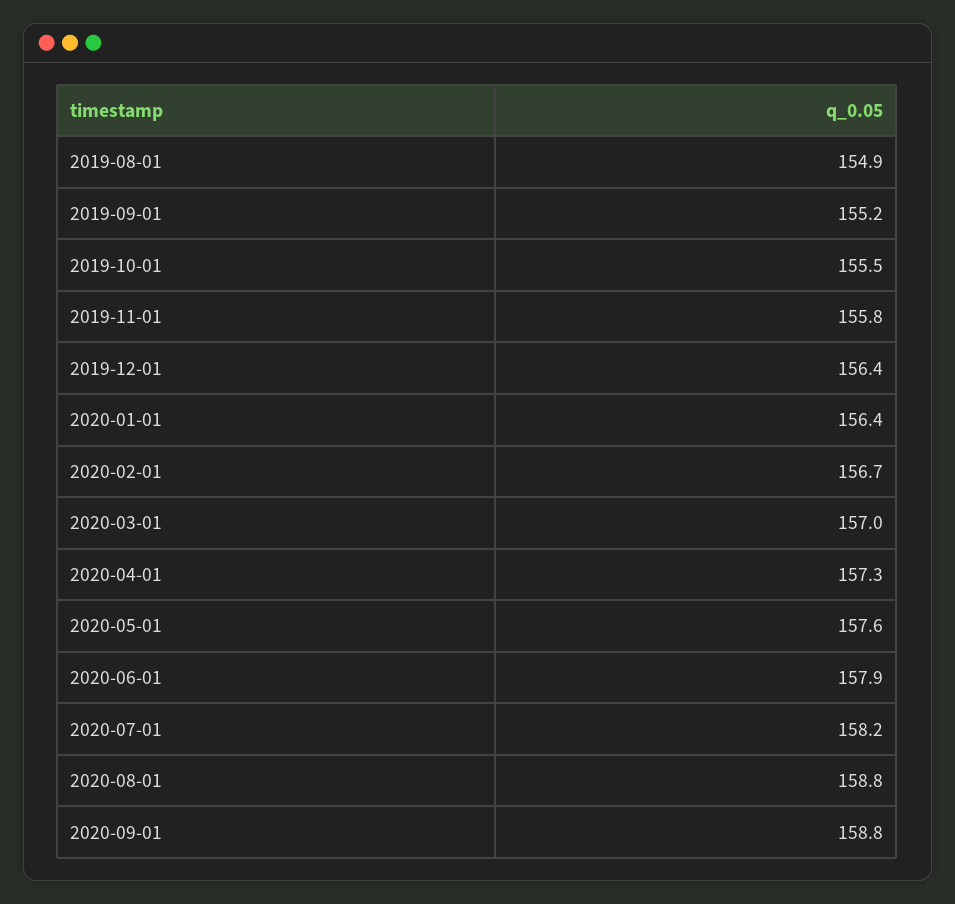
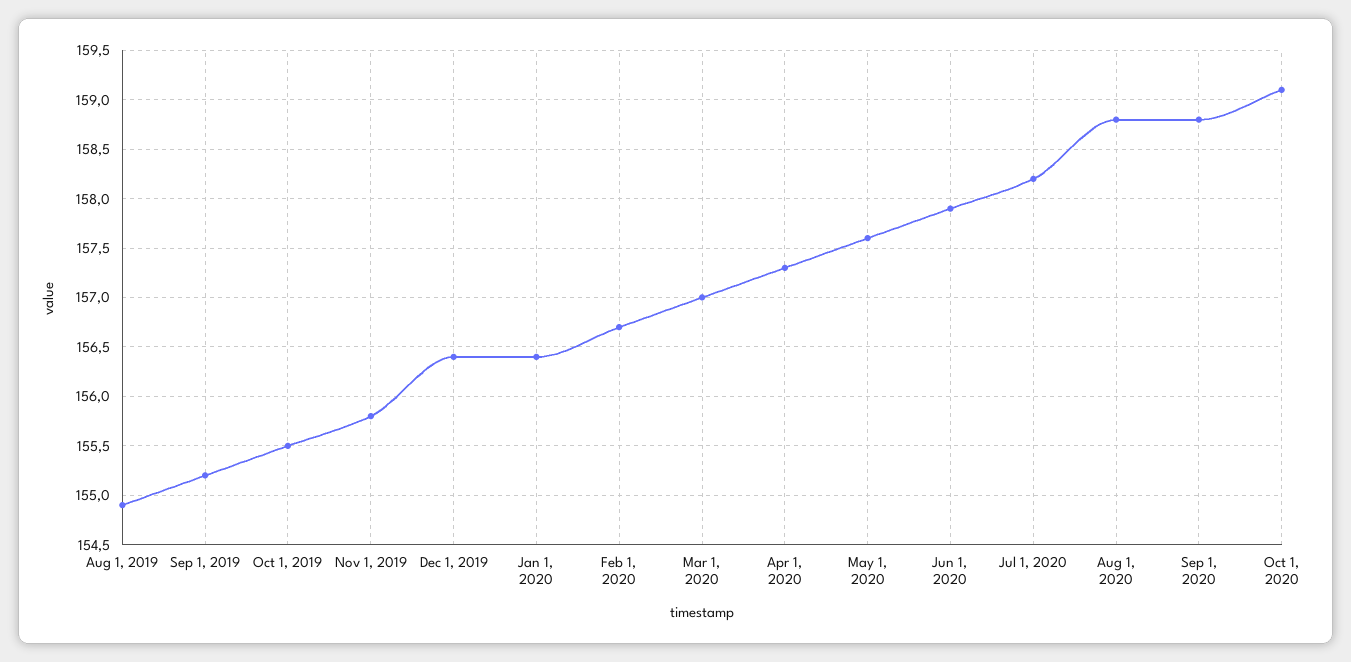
Oct 1, 2020: none -> 159.1

